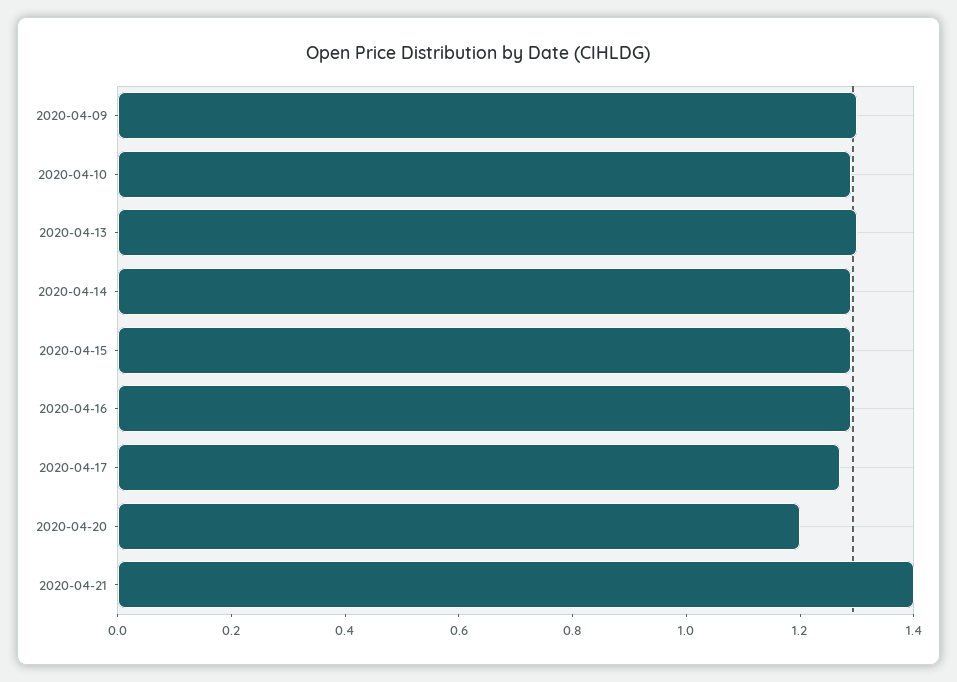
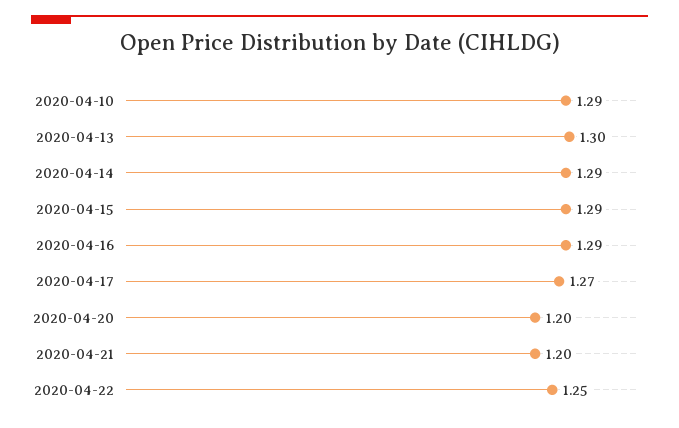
2020-04-09: 1.3 -> none
2020-04-21: 1.4 -> 1.2
2020-04-22: none -> 1.25

